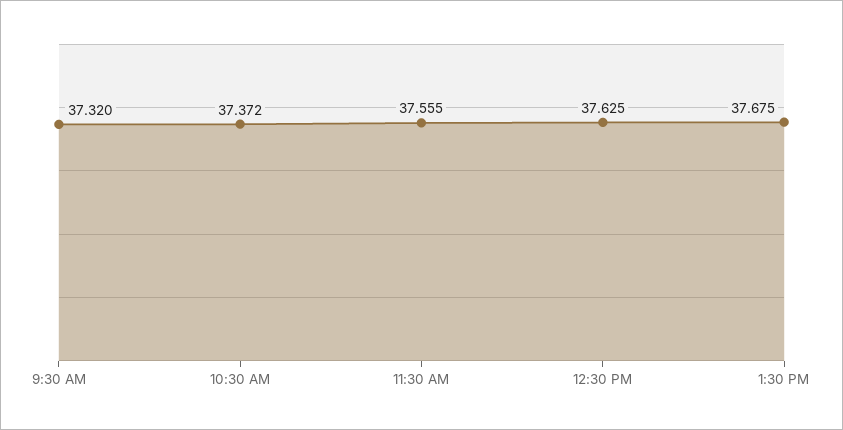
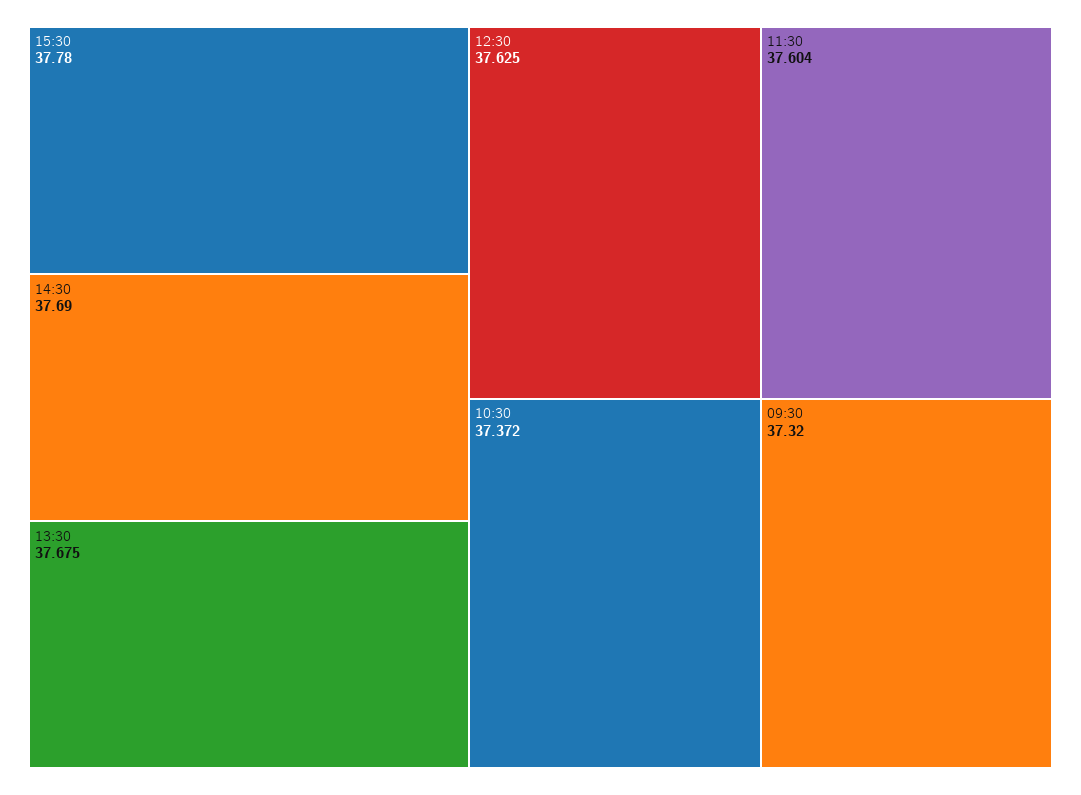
11:30 AM: 37.555 -> 37.604
15:30: none -> 37.78
14:30: none -> 37.69

